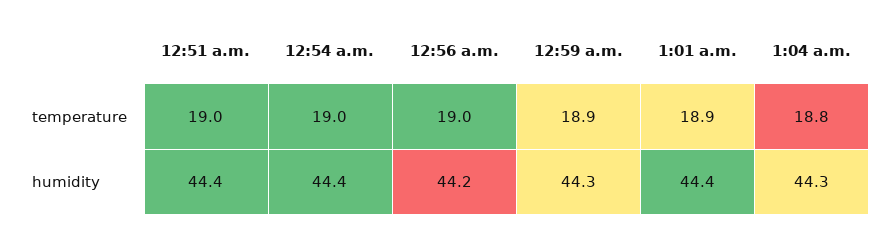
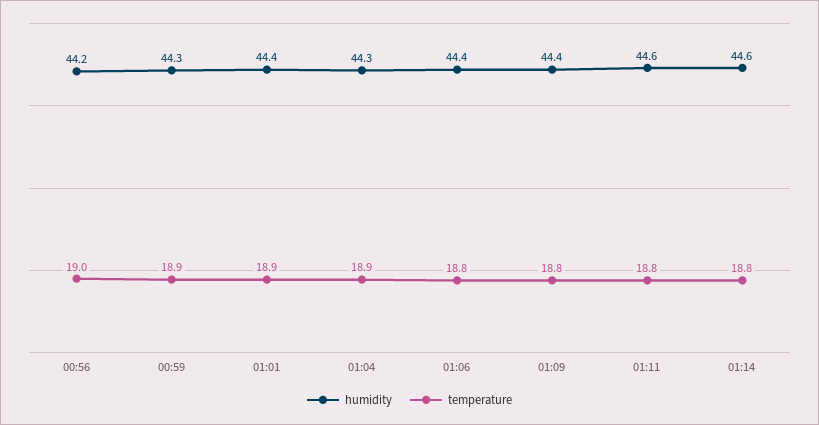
temperature, 12:51 a.m.: 19 -> none
temperature, 12:54 a.m.: 19 -> none
temperature, 1:04 a.m.: 18.8 -> 18.9
humidity, 12:51 a.m.: 44.4 -> none
humidity, 12:54 a.m.: 44.4 -> none
humidity, 01:06: none -> 44.4
temperature, 01:06: none -> 18.8
humidity, 01:09: none -> 44.4
temperature, 01:09: none -> 18.8
humidity, 01:11: none -> 44.6
temperature, 01:11: none -> 18.8
humidity, 01:14: none -> 44.6
temperature, 01:14: none -> 18.8

